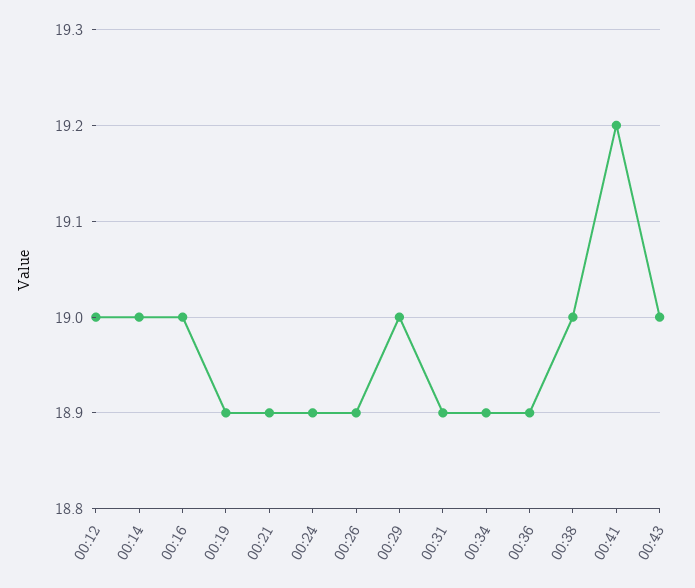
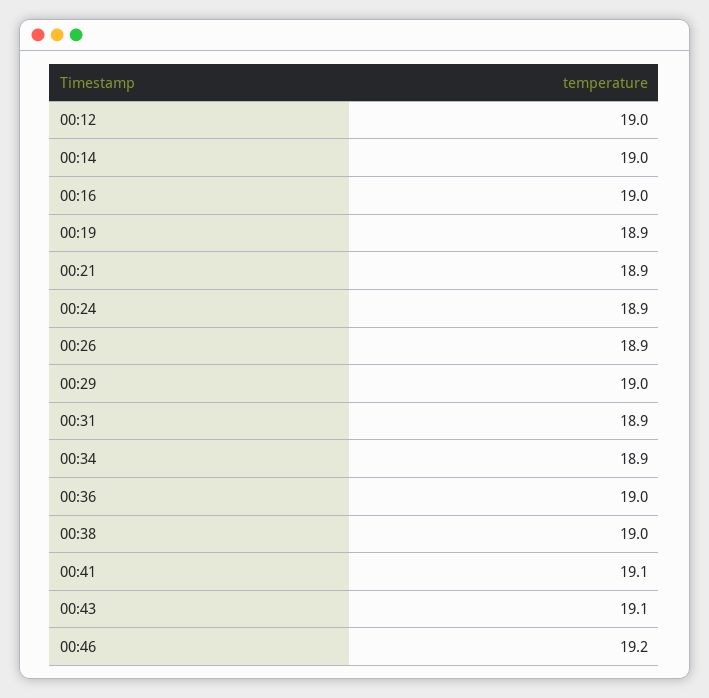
00:36: 18.9 -> 19
00:41: 19.2 -> 19.1
00:43: 19 -> 19.1
00:46: none -> 19.2

